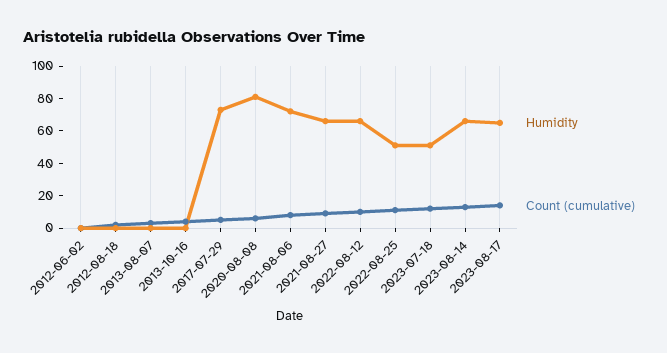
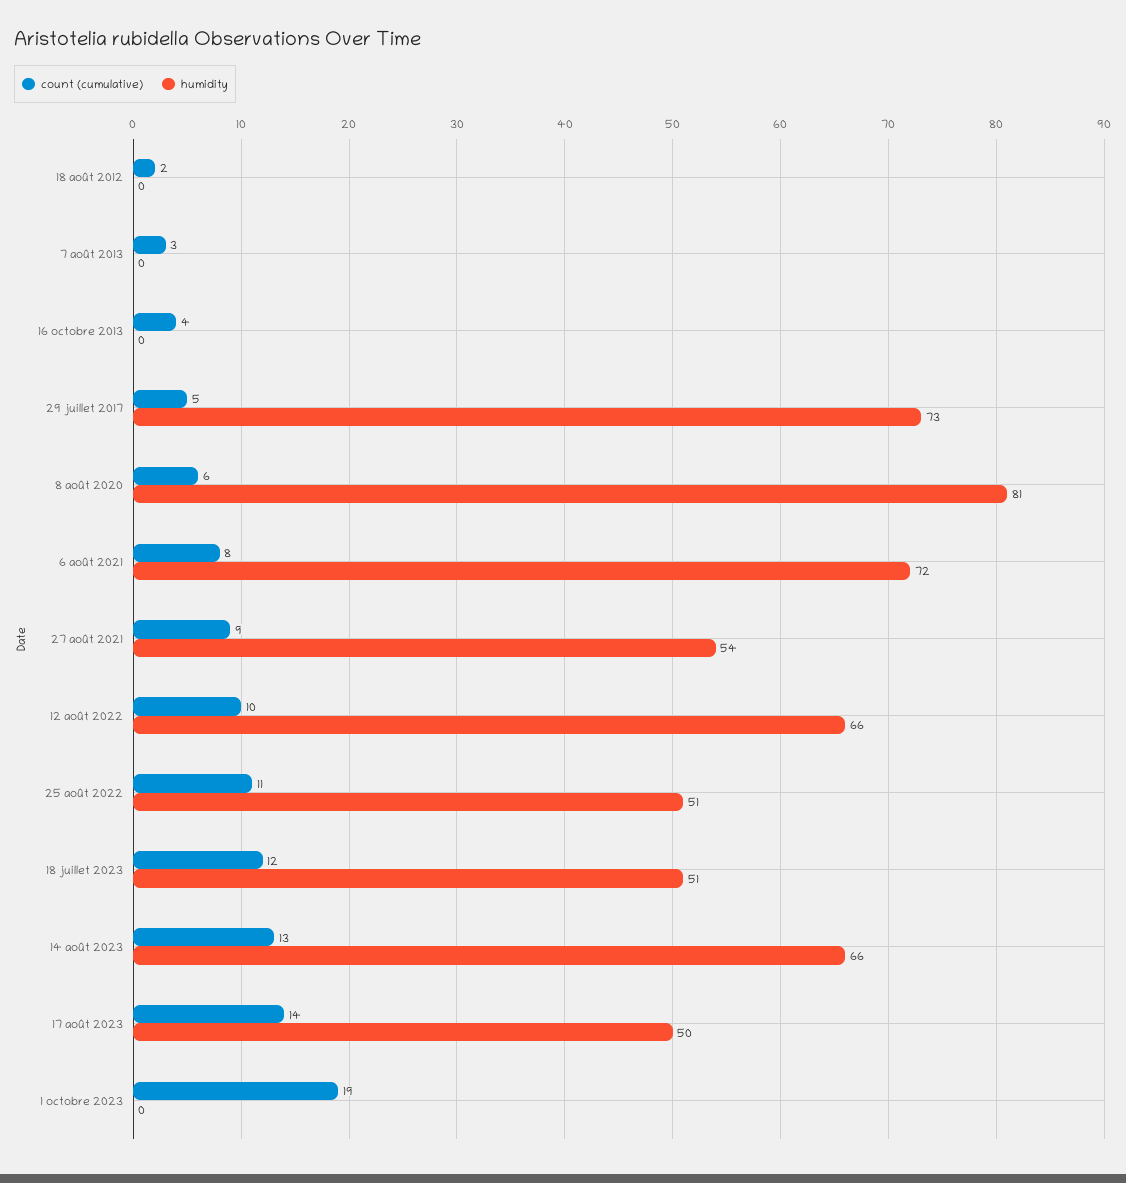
Humidity, 2012-06-02: 0 -> none
Count (cumulative), 2012-06-02: 0 -> none
Humidity, 2021-08-27: 65 -> 54
Humidity, 2023-08-17: 65 -> 50
Count (cumulative), 1 octobre 2023: none -> 19
Humidity, 1 octobre 2023: none -> 0

